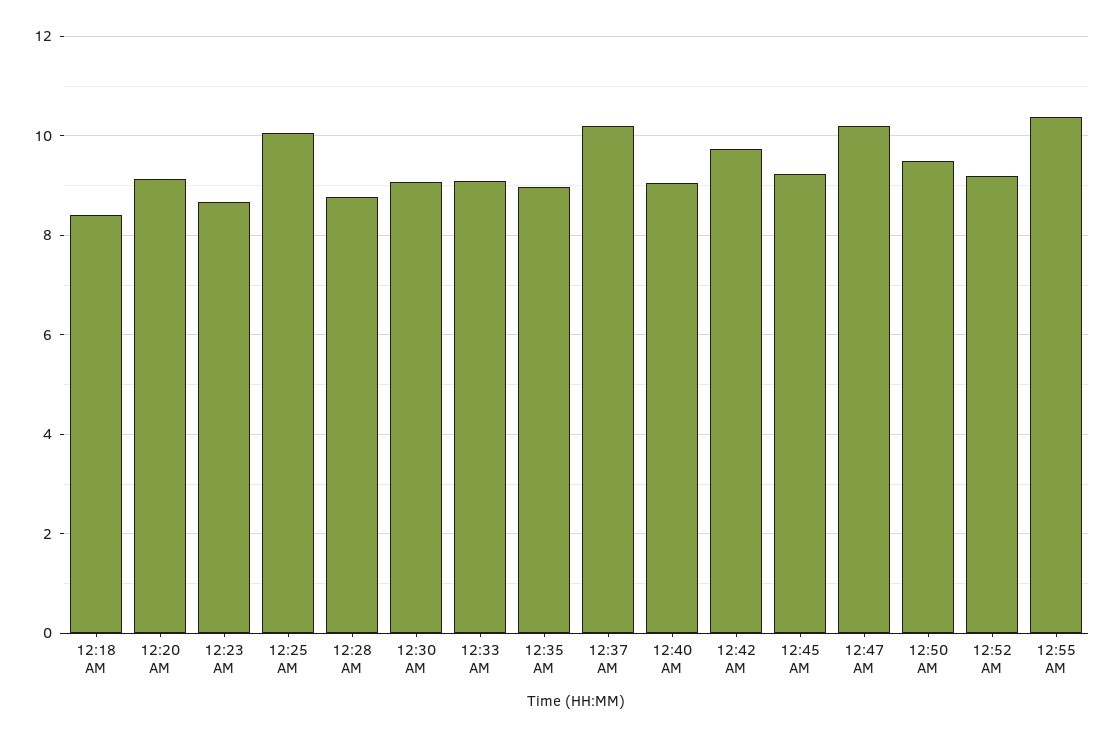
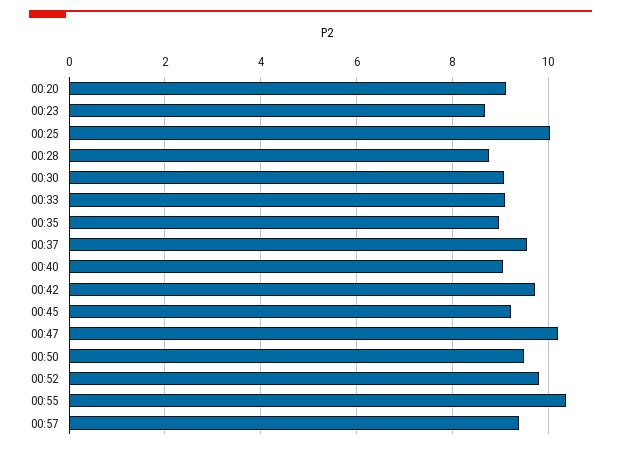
12:18 AM: 8.4 -> none
12:37 AM: 10.2 -> 9.6
12:52 AM: 9.2 -> 9.8
00:57: none -> 9.4

